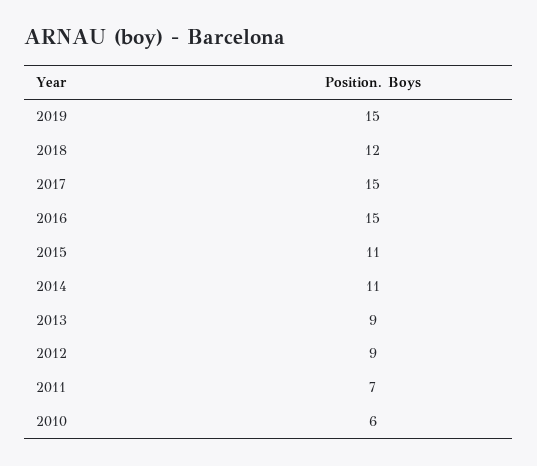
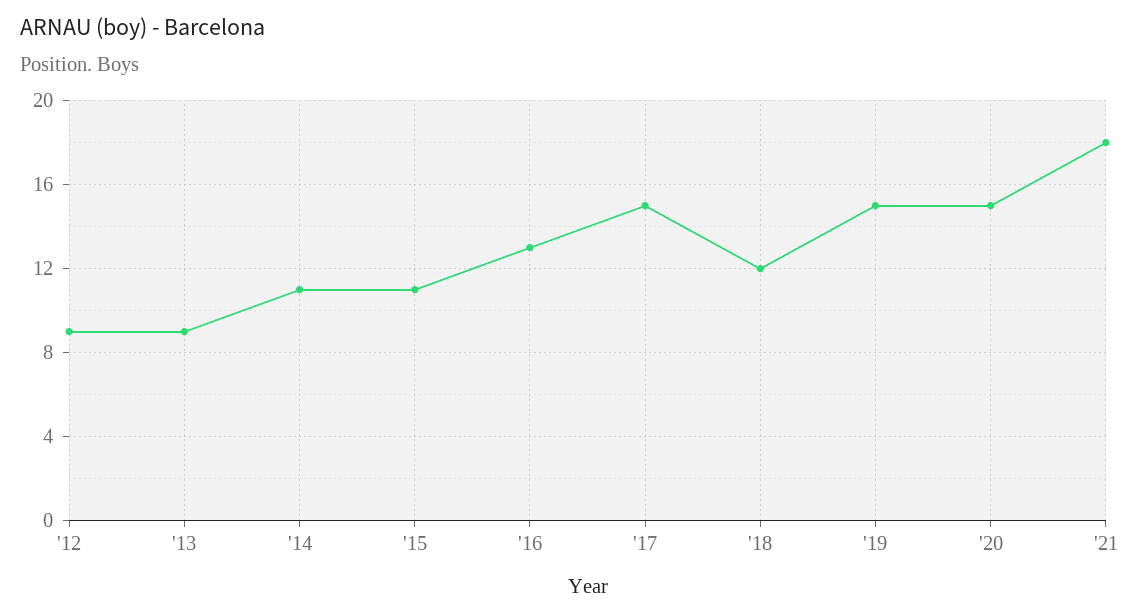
2016: 15 -> 13
2011: 7 -> none
2010: 6 -> none
'20: none -> 15
'21: none -> 18

